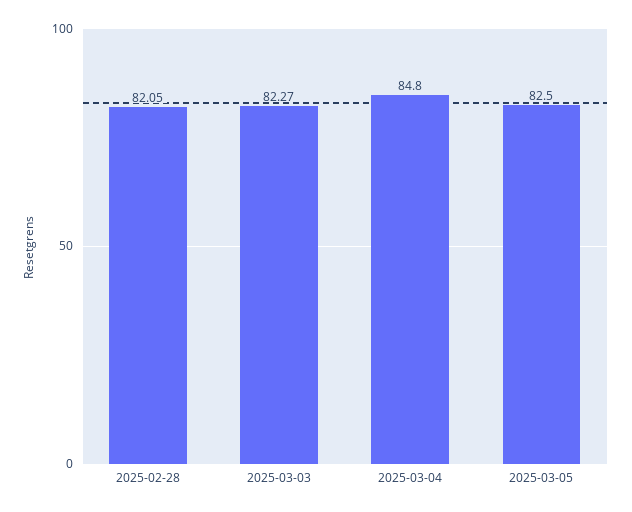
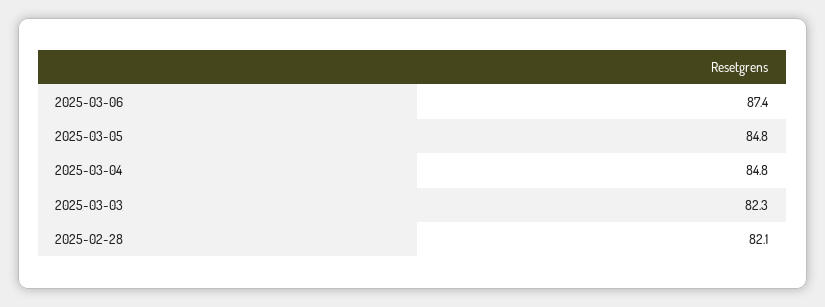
2025-03-05: 82.5 -> 84.8
2025-03-06: none -> 87.4

